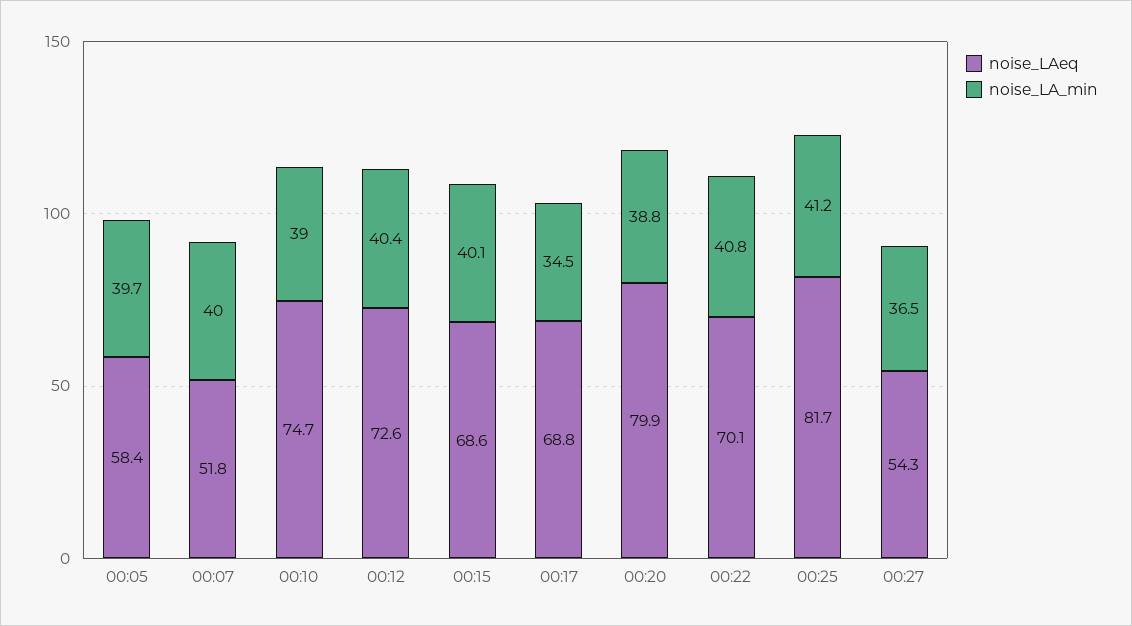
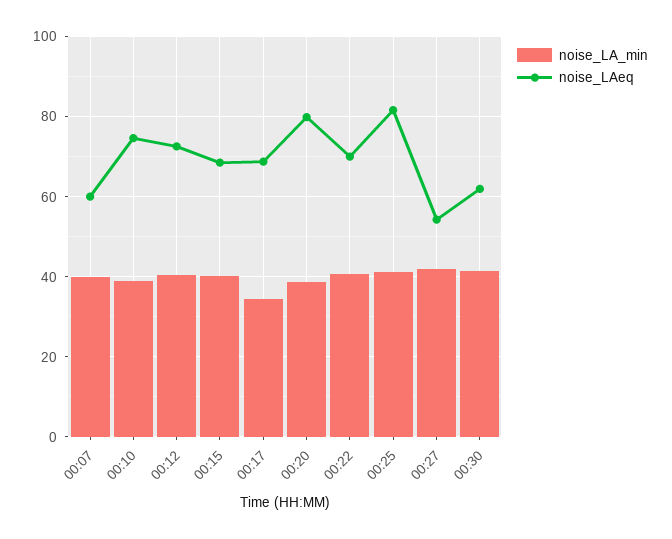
noise_LAeq, 00:05: 58.4 -> none
noise_LA_min, 00:05: 39.7 -> none
noise_LAeq, 00:07: 51.8 -> 60
noise_LA_min, 00:27: 36.5 -> 42
noise_LA_min, 00:30: none -> 42
noise_LAeq, 00:30: none -> 62

